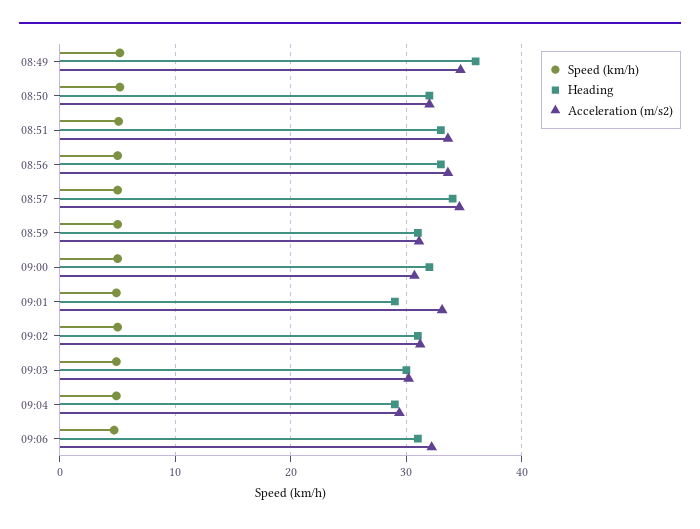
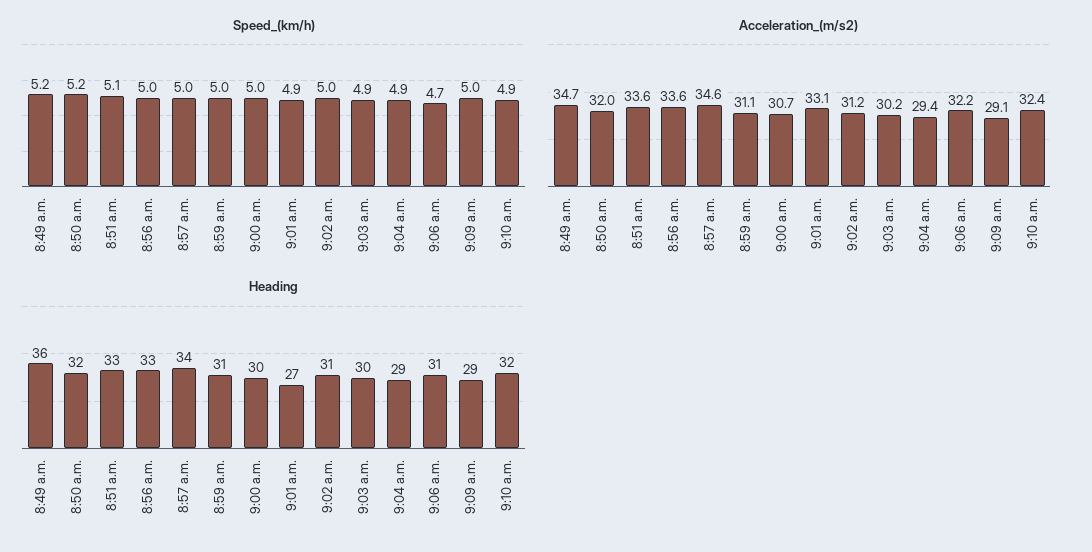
Heading, 09:00: 32 -> 30
Heading, 09:01: 29 -> 27
Speed (km/h), 9:09 a.m.: none -> 5
Speed (km/h), 9:10 a.m.: none -> 4.9
Acceleration (m/s2), 9:09 a.m.: none -> 29.1
Acceleration (m/s2), 9:10 a.m.: none -> 32.4
Heading, 9:09 a.m.: none -> 29
Heading, 9:10 a.m.: none -> 32

